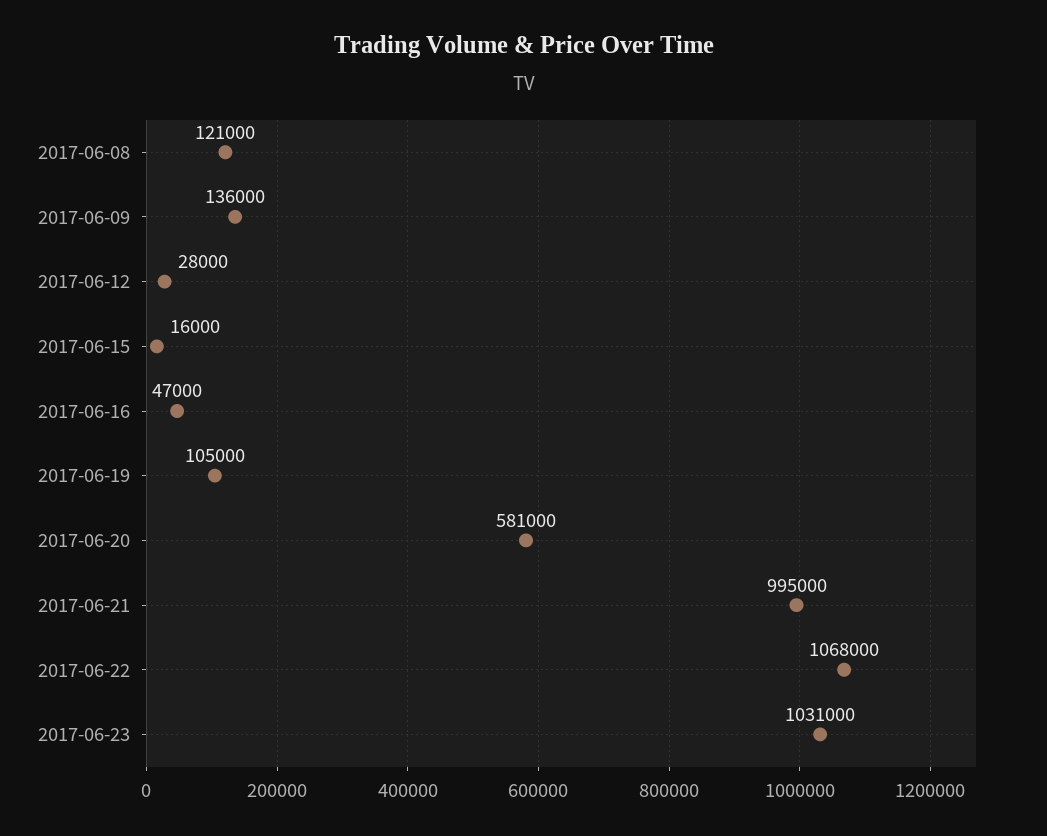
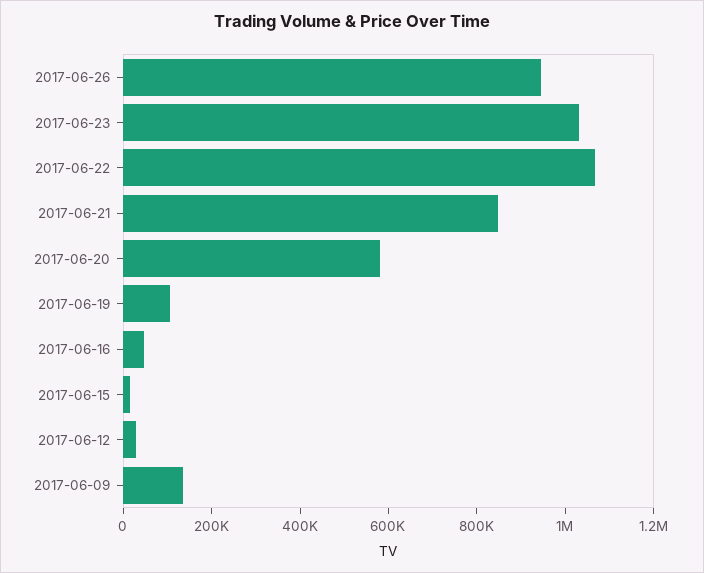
2017-06-08: 121000 -> none
2017-06-21: 995000 -> 850000
2017-06-26: none -> 950000

